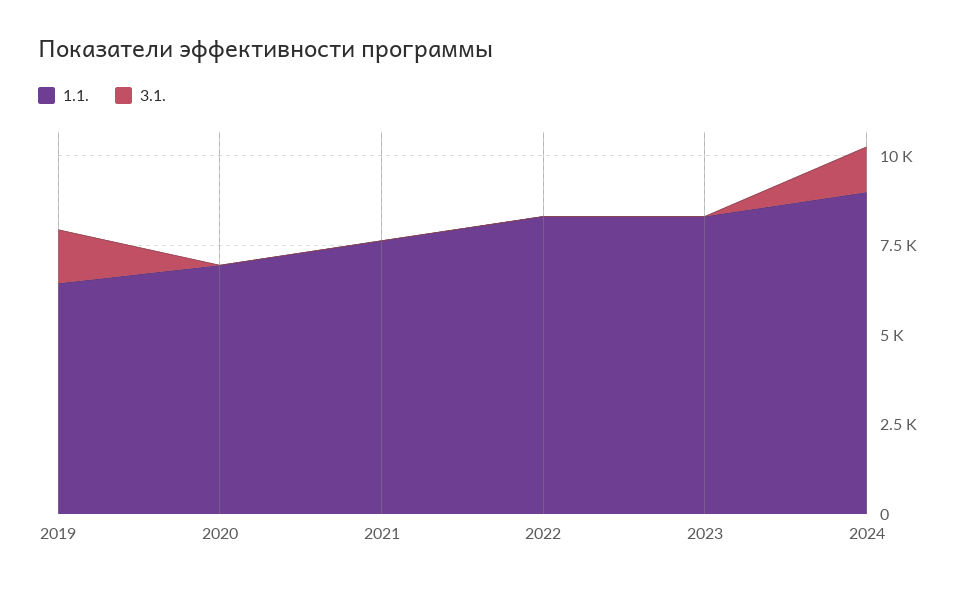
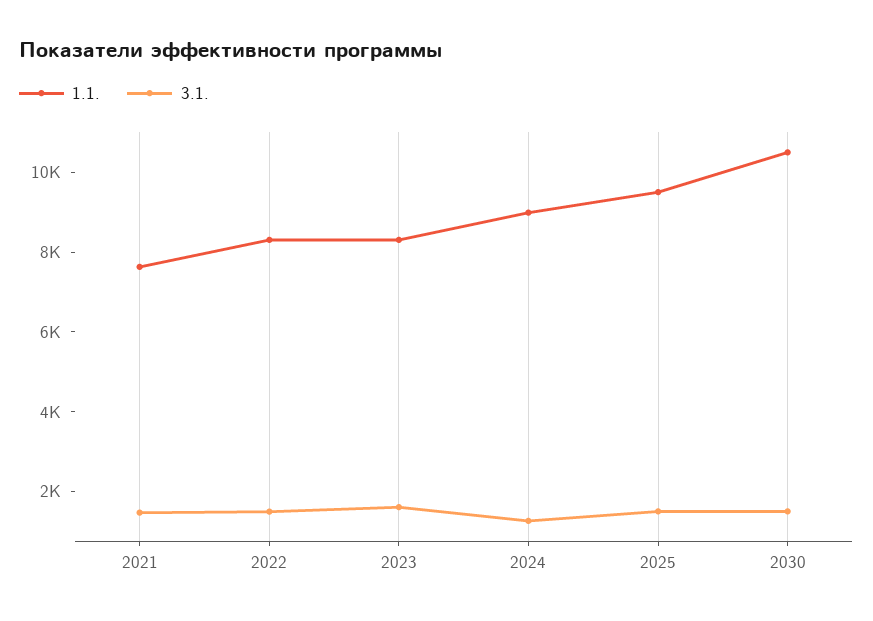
1.1., 2019: 6500 -> none
3.1., 2019: 1500 -> none
1.1., 2020: 7000 -> none
3.1., 2020: 0 -> none
3.1., 2021: 0 -> 1500
3.1., 2022: 0 -> 1500
3.1., 2023: 0 -> 1500
1.1., 2025: none -> 9500
3.1., 2025: none -> 1500
1.1., 2030: none -> 10500
3.1., 2030: none -> 1500

